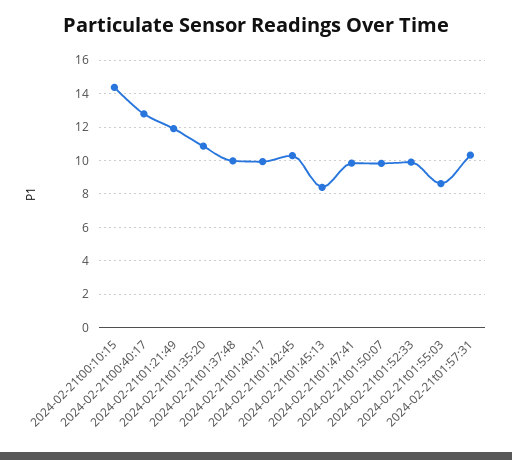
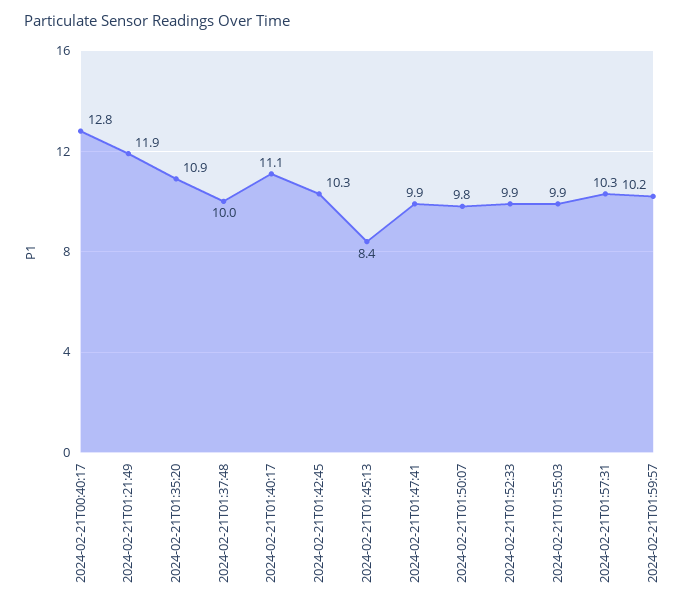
2024-02-21t00:10:15: 14.5 -> none
2024-02-21t01:40:17: 10 -> 11.1
2024-02-21t01:55:03: 8.5 -> 9.9
2024-02-21T01:59:57: none -> 10.2

